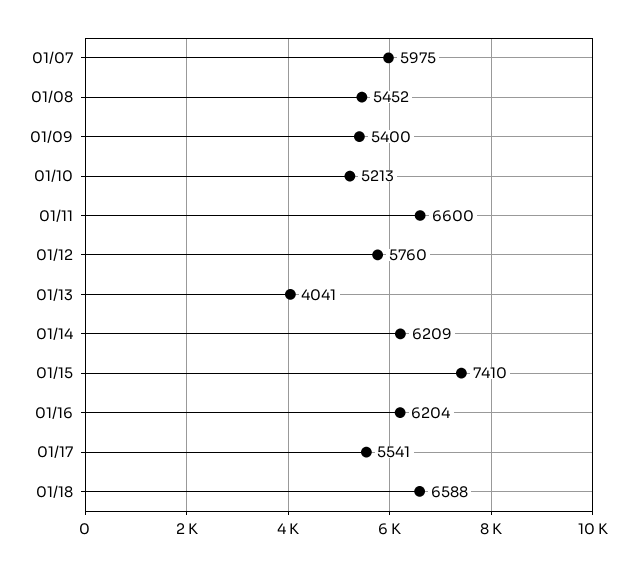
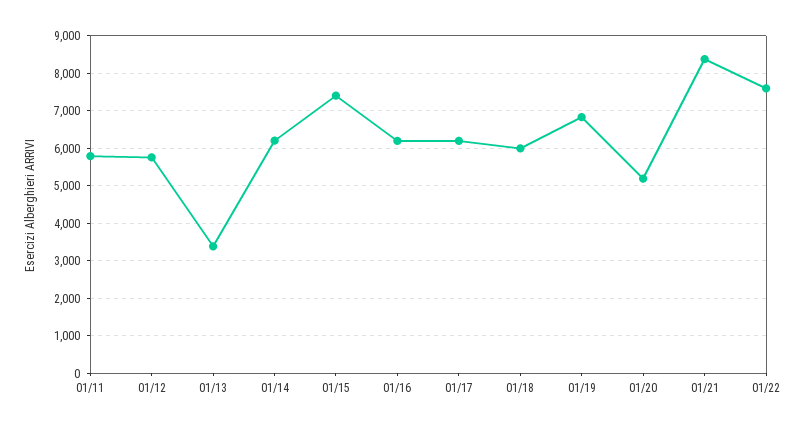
01/07: 5975 -> none
01/08: 5452 -> none
01/09: 5400 -> none
01/10: 5213 -> none
01/11: 6600 -> 5800
01/13: 4041 -> 3400
01/17: 5541 -> 6200
01/18: 6588 -> 6000
01/19: none -> 6800
01/20: none -> 5200
01/21: none -> 8400
01/22: none -> 7600

